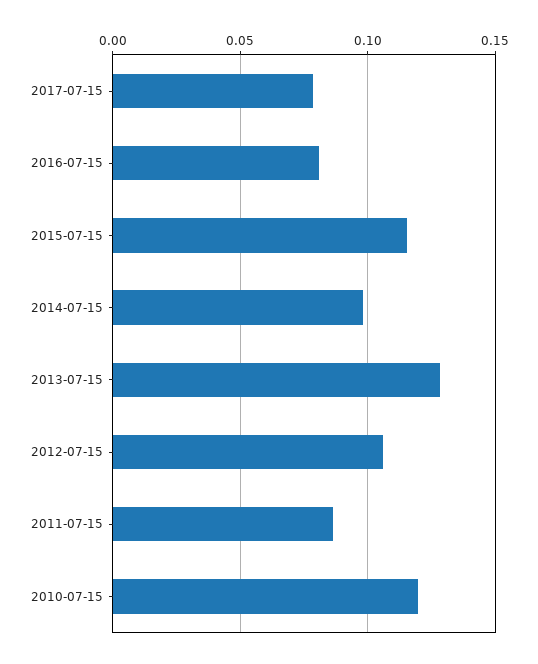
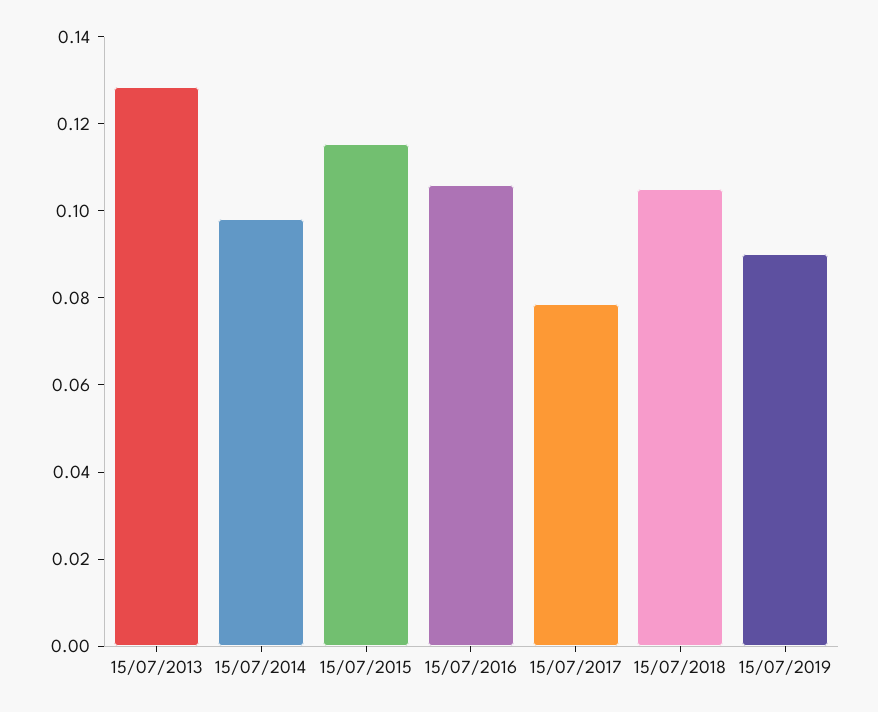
2016-07-15: 0.08 -> 0.105
2012-07-15: 0.105 -> none
2011-07-15: 0.085 -> none
2010-07-15: 0.12 -> none
15/07/2018: none -> 0.105
15/07/2019: none -> 0.09

